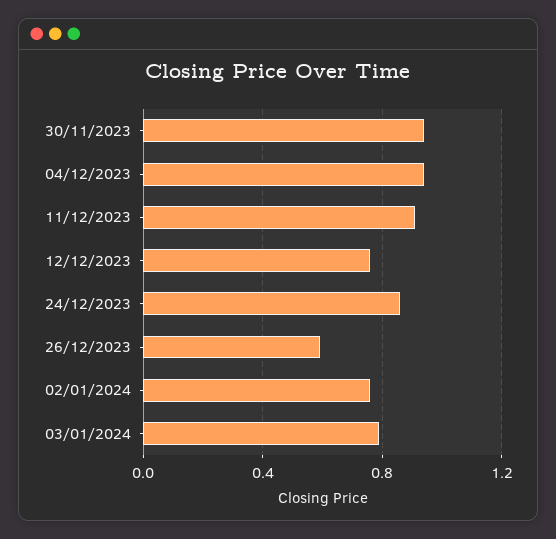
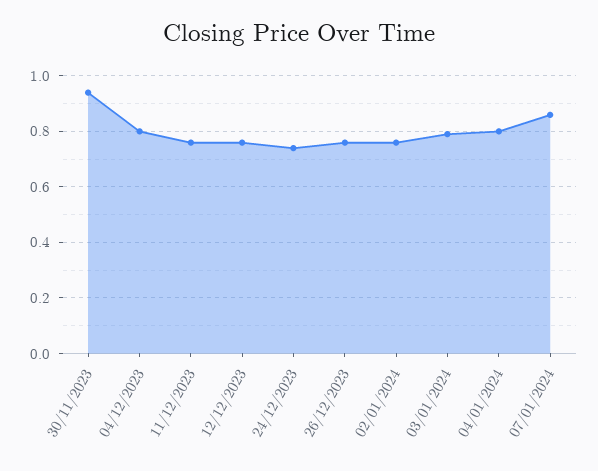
04/12/2023: 0.95 -> 0.8
11/12/2023: 0.9 -> 0.75
24/12/2023: 0.85 -> 0.75
26/12/2023: 0.6 -> 0.75
04/01/2024: none -> 0.8
07/01/2024: none -> 0.85

